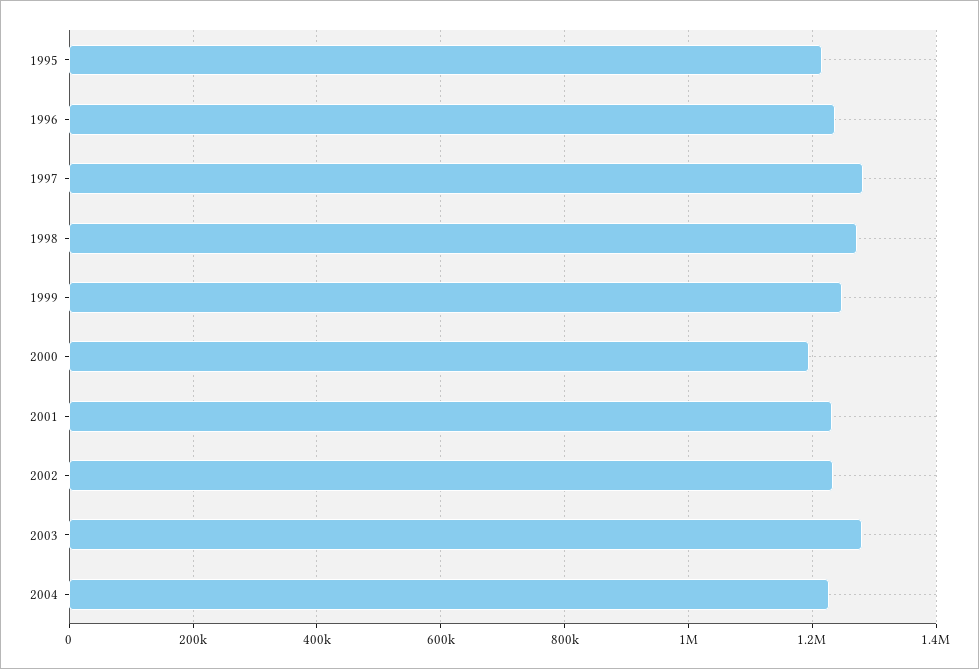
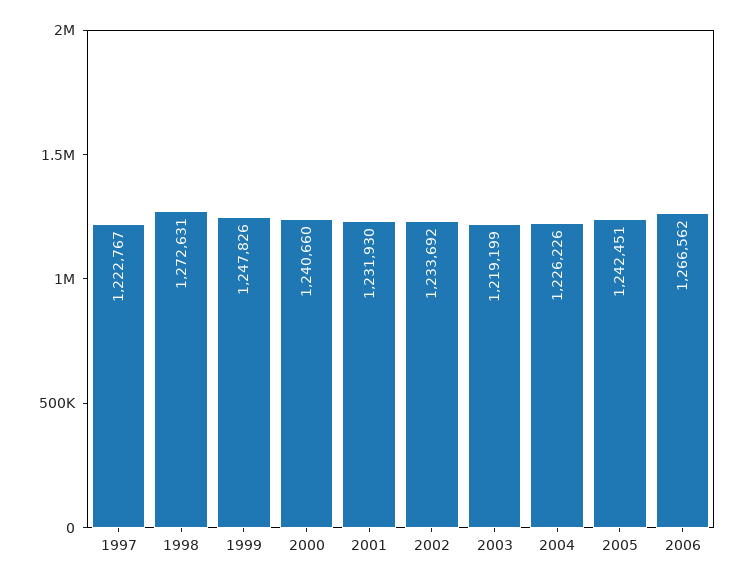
1995: 1220000 -> none
1996: 1240000 -> none
1997: 1280000 -> 1222767
2000: 1200000 -> 1240660
2003: 1280000 -> 1219199
2005: none -> 1242451
2006: none -> 1266562

